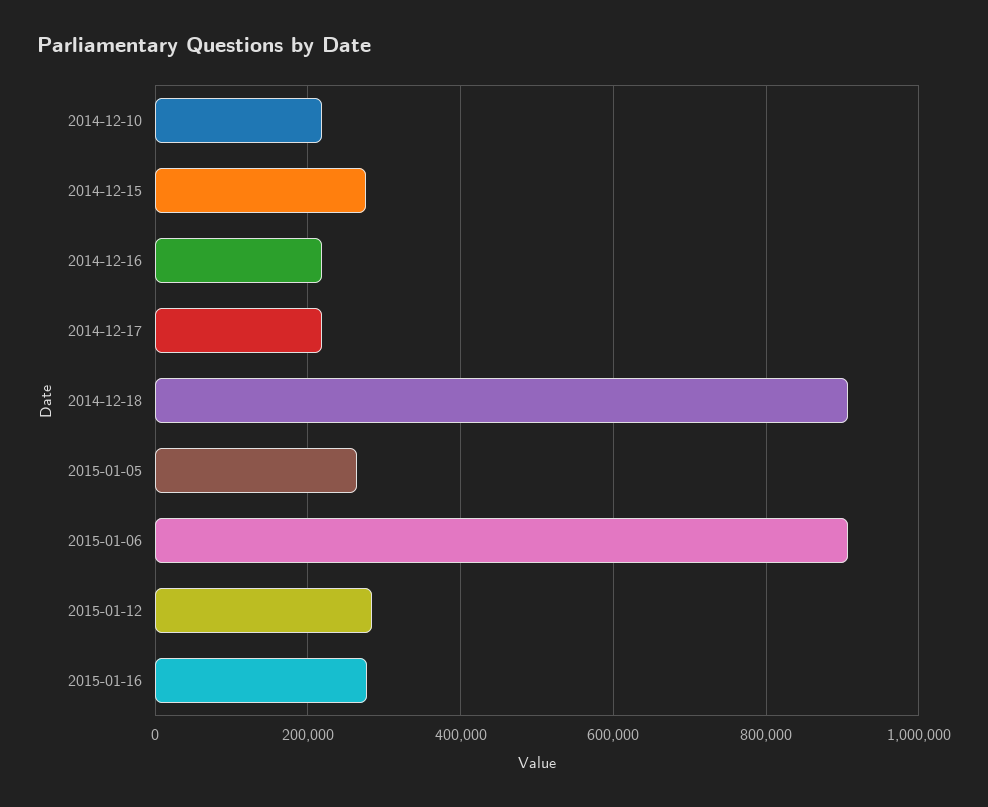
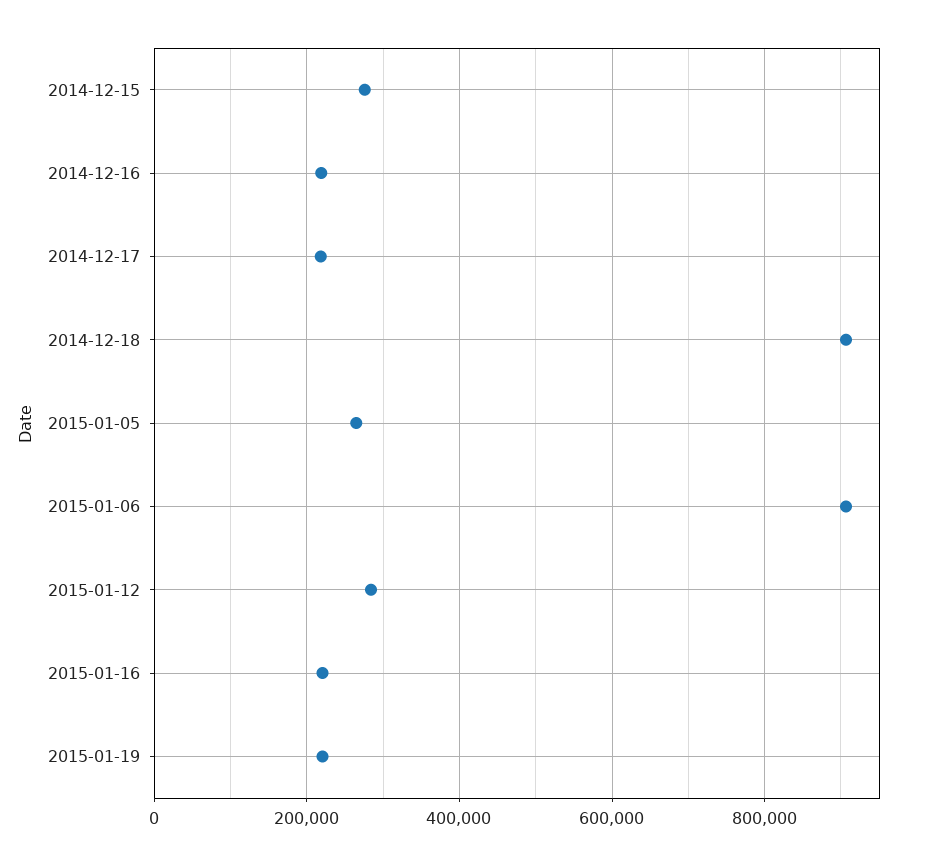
2014-12-10: 220000 -> none
2015-01-16: 280000 -> 220000
2015-01-19: none -> 220000

